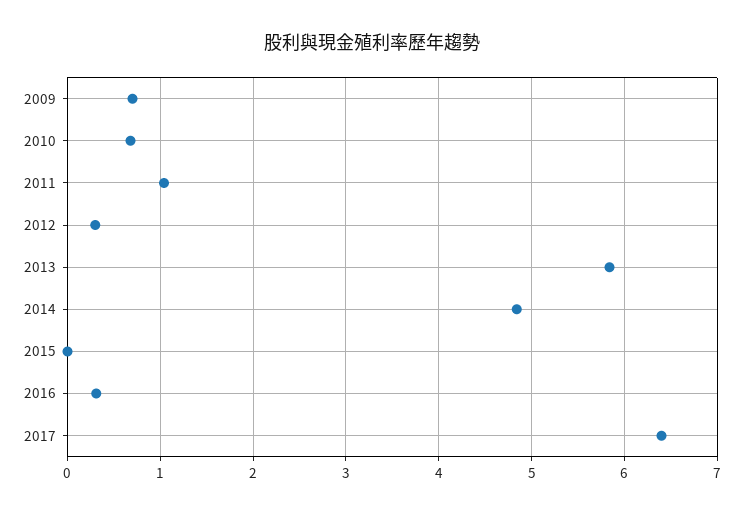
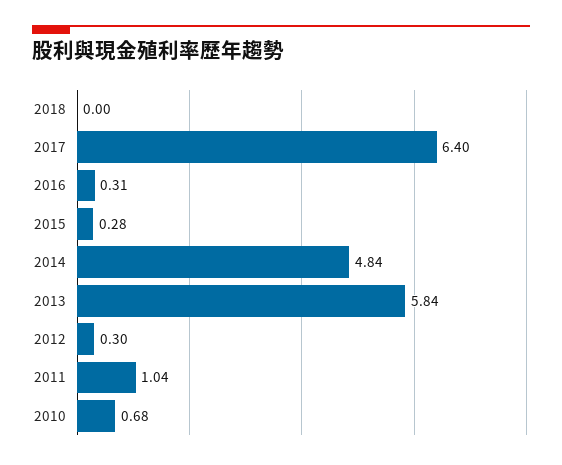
2009: 0.7 -> none
2015: 0 -> 0.28
2018: none -> 0

